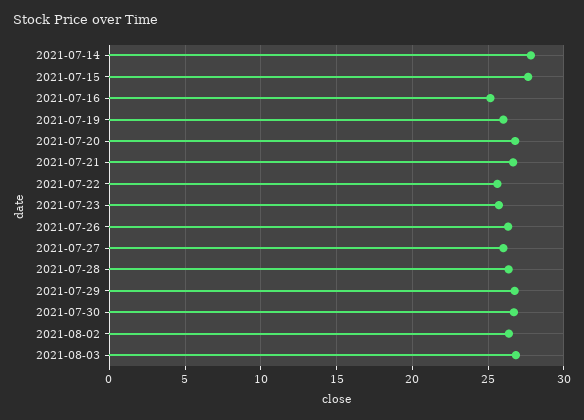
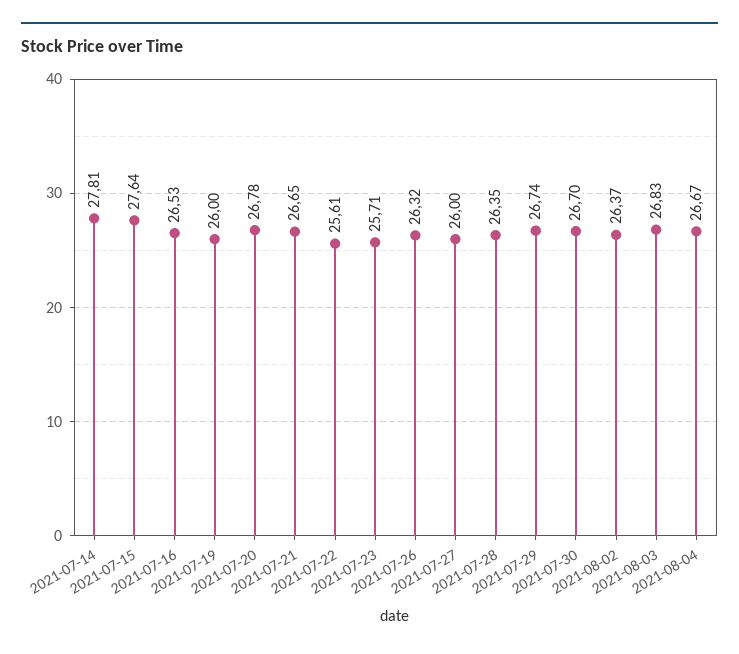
2021-07-16: 25 -> 26.53
2021-08-04: none -> 26.67

